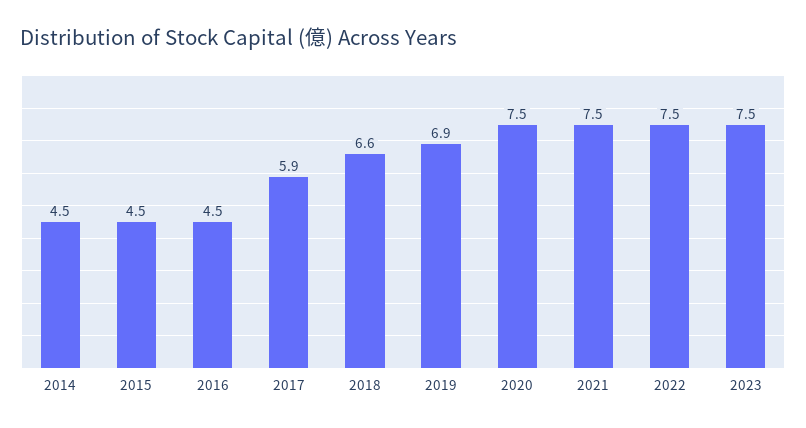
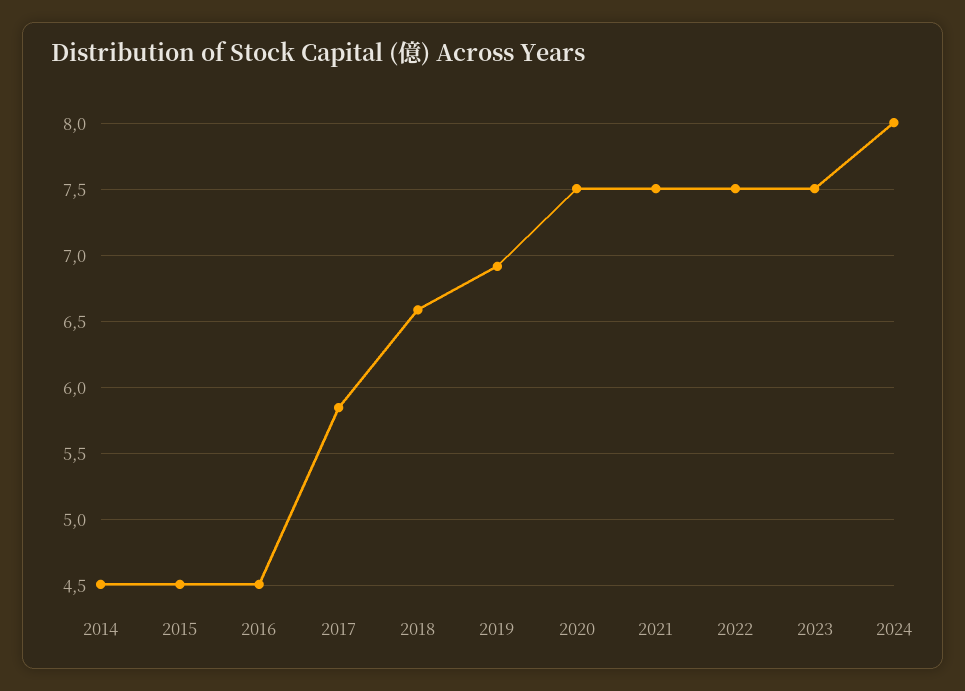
2024: none -> 8

